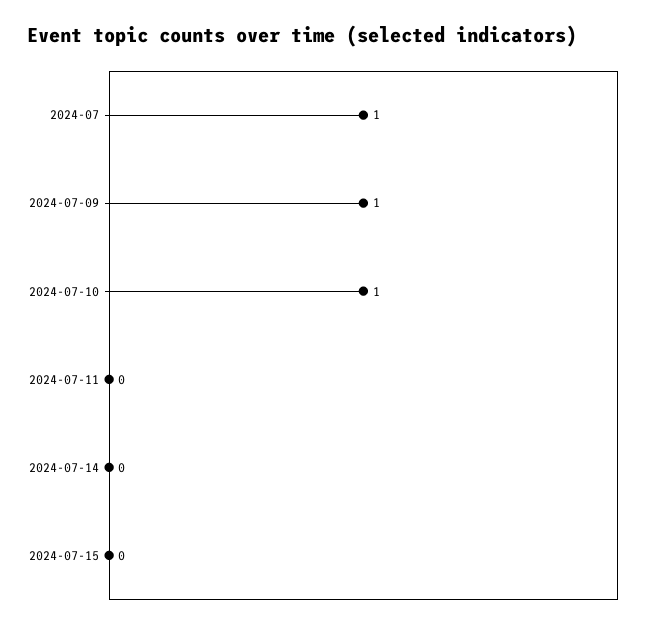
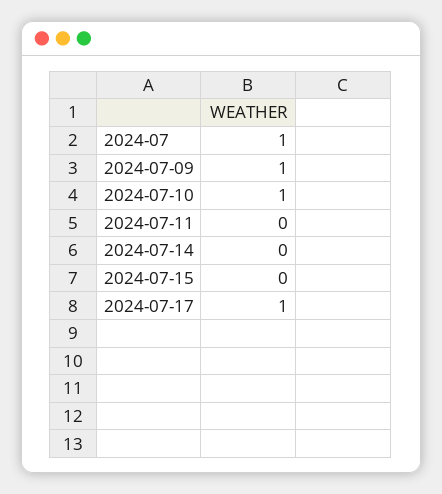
2024-07-17: none -> 1

